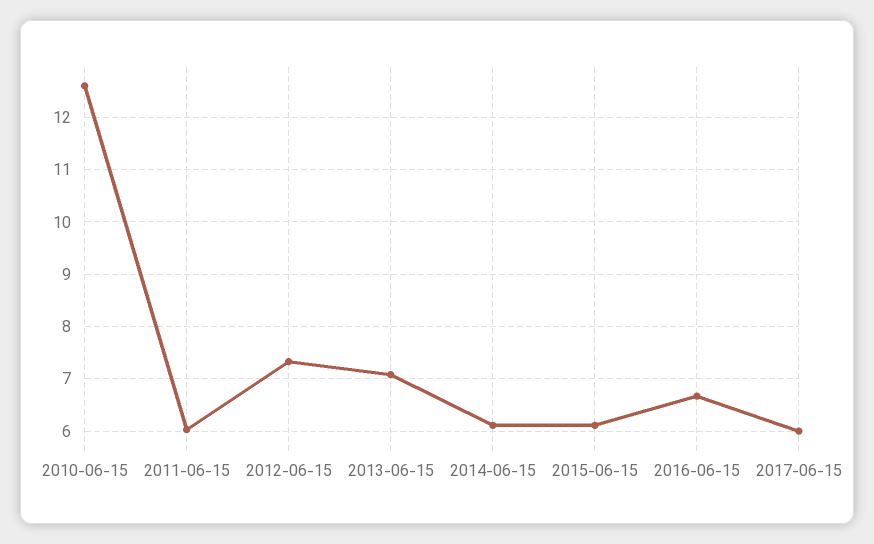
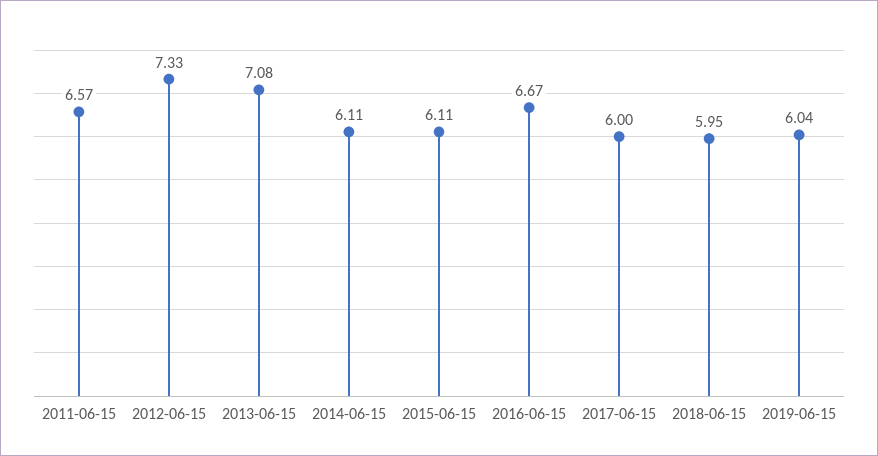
2010-06-15: 12.6 -> none
2011-06-15: 6 -> 6.57
2018-06-15: none -> 5.95
2019-06-15: none -> 6.04

